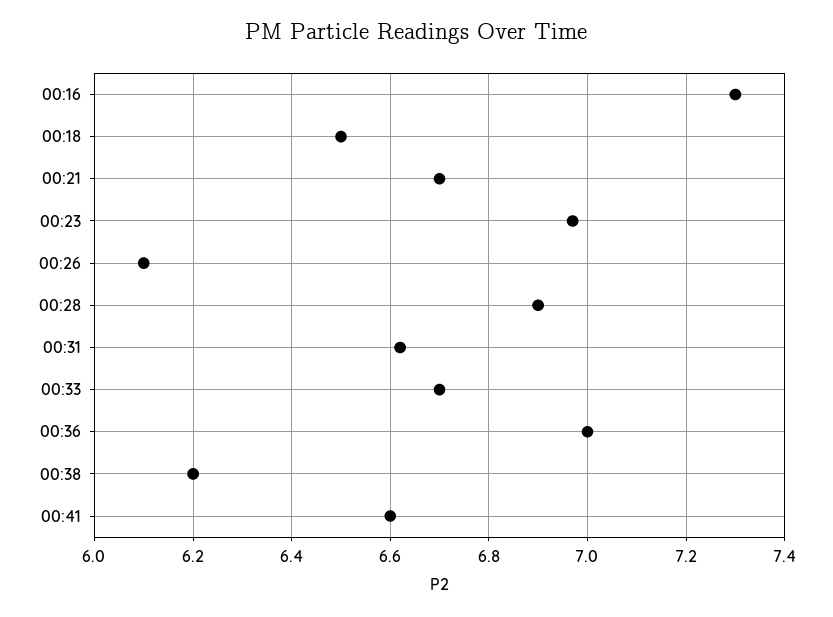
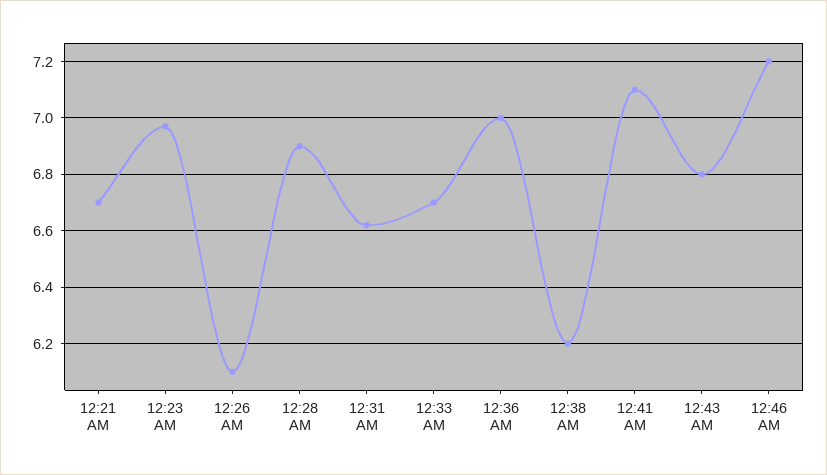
00:16: 7.3 -> none
00:18: 6.5 -> none
00:41: 6.6 -> 7.1
12:43 AM: none -> 6.8
12:46 AM: none -> 7.2

